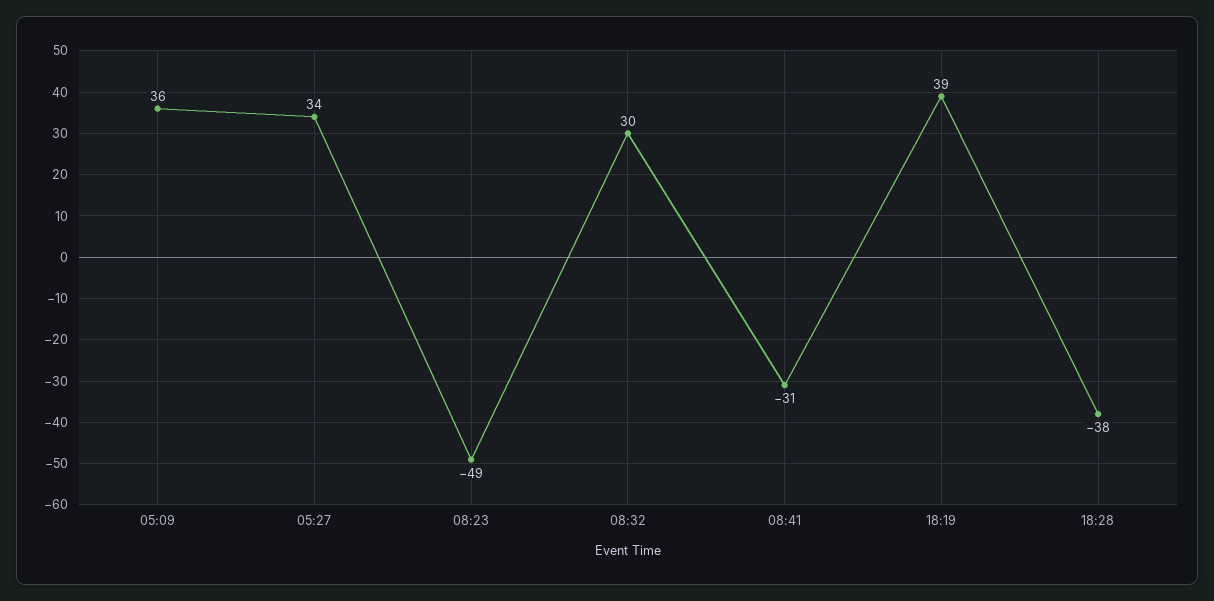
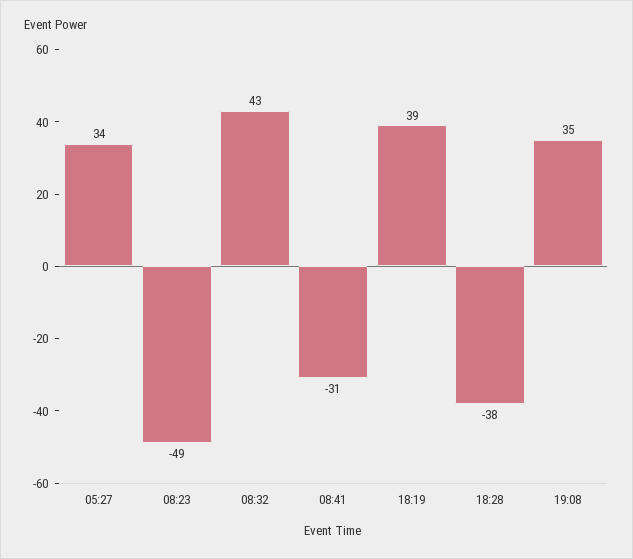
05:09: 36 -> none
08:32: 30 -> 43
19:08: none -> 35

